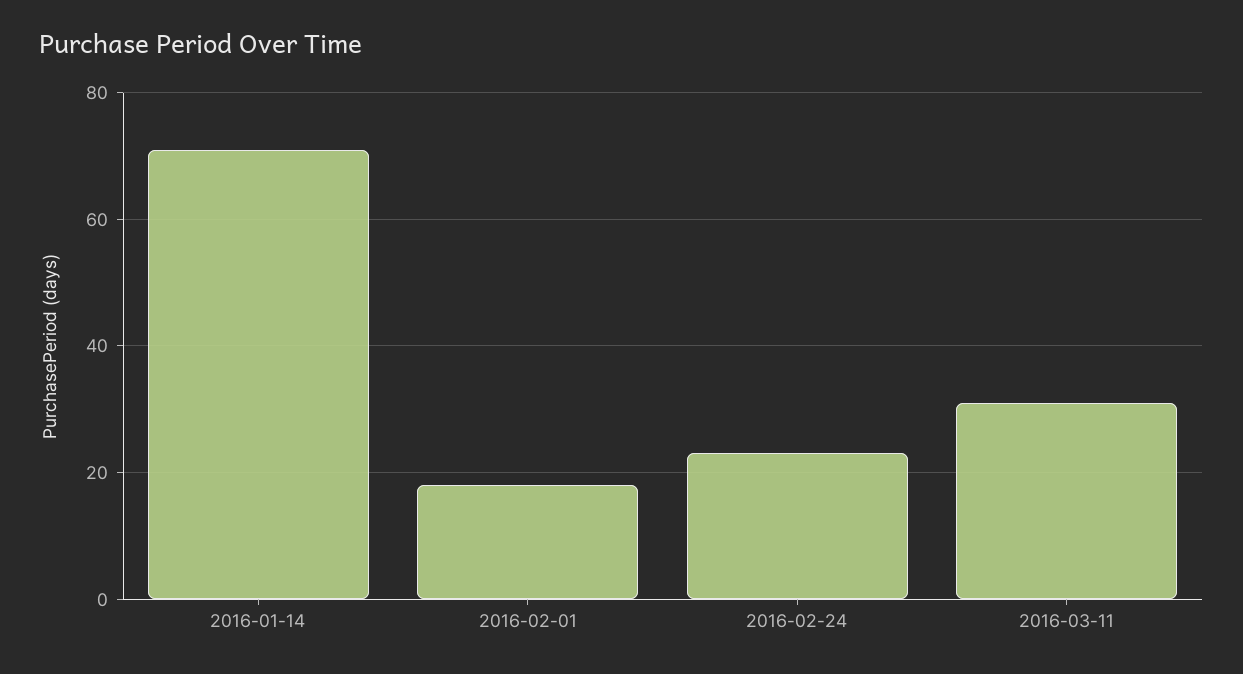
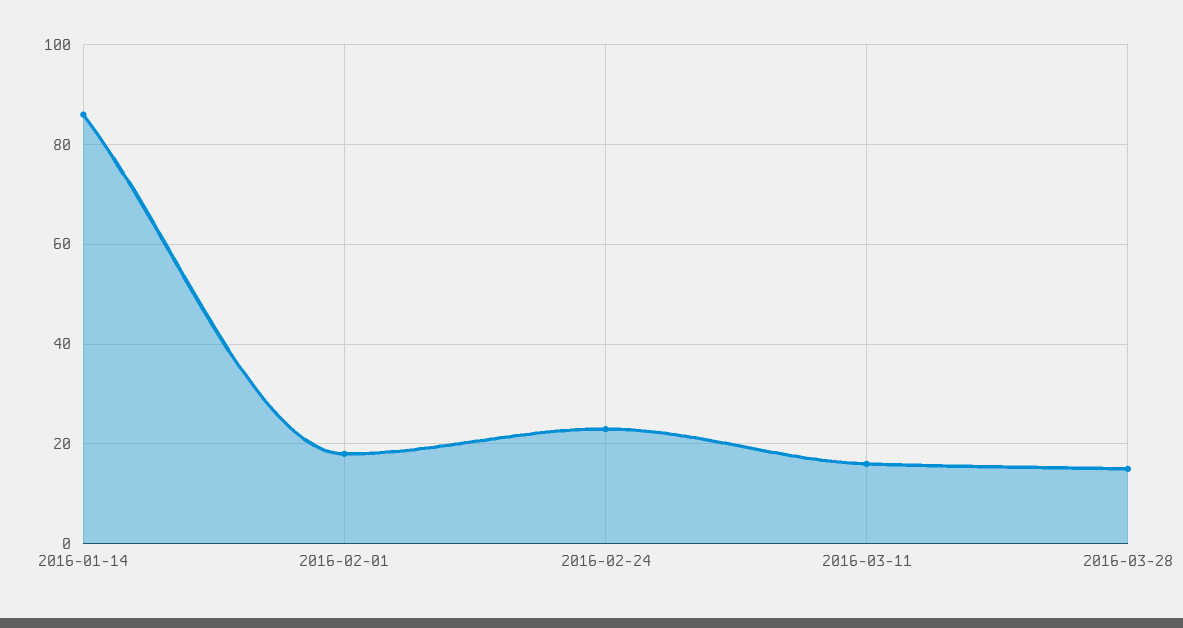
2016-01-14: 70 -> 85
2016-03-11: 30 -> 15
2016-03-28: none -> 15

